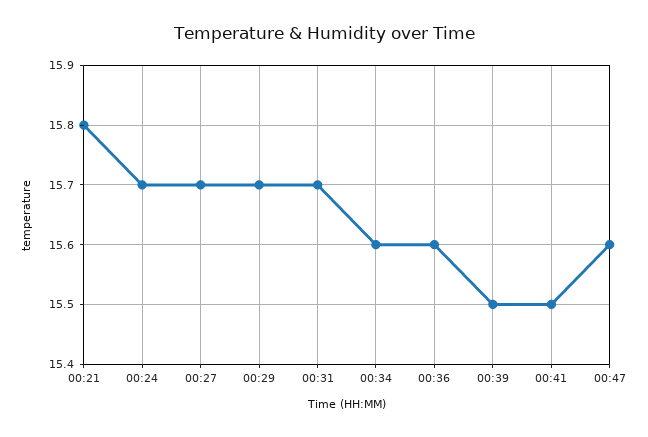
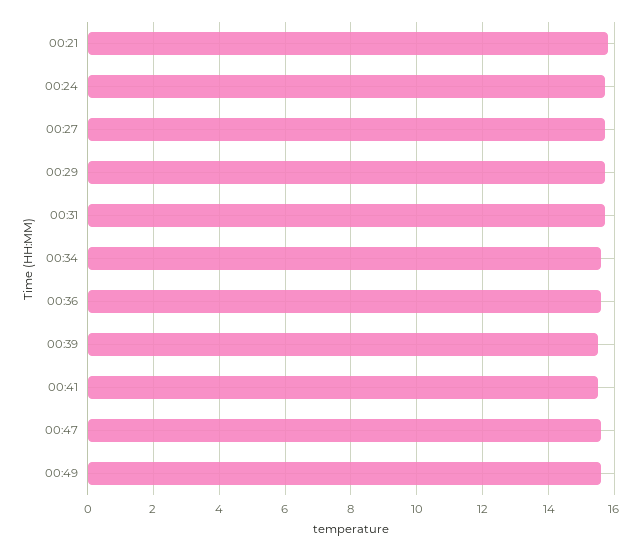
00:49: none -> 15.5

